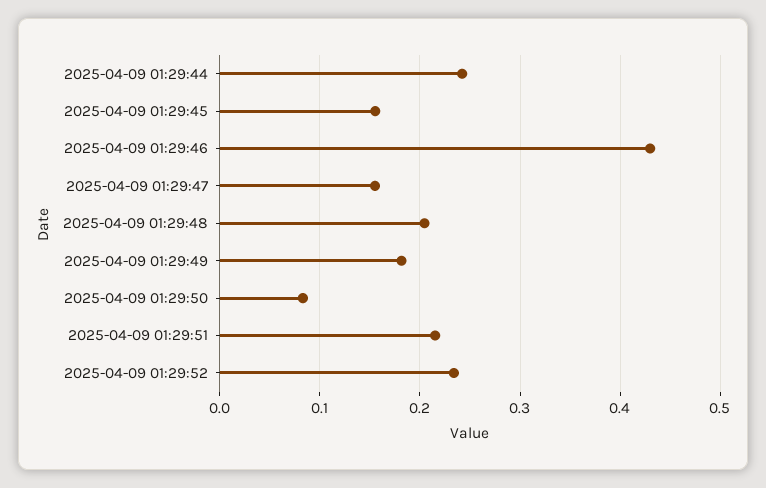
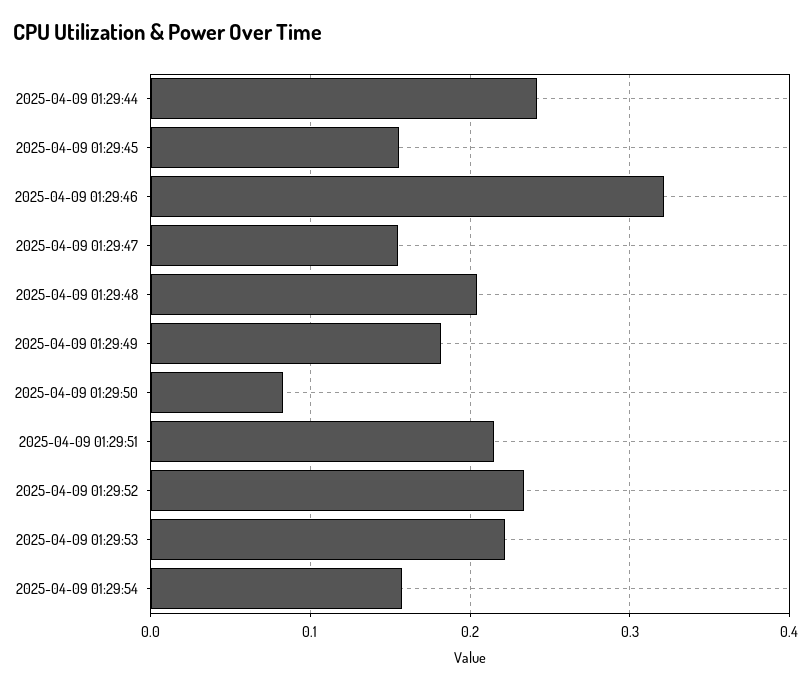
2025-04-09 01:29:46: 0.43 -> 0.32
2025-04-09 01:29:53: none -> 0.22
2025-04-09 01:29:54: none -> 0.16

